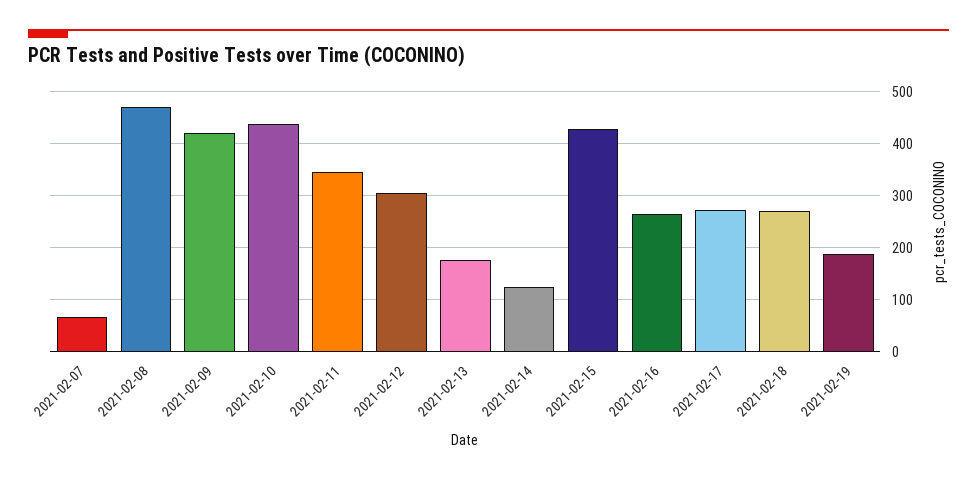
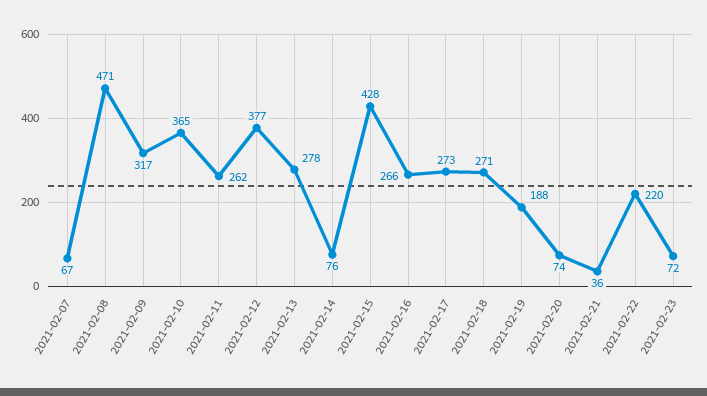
2021-02-09: 420 -> 317
2021-02-10: 440 -> 365
2021-02-11: 340 -> 262
2021-02-12: 300 -> 377
2021-02-13: 180 -> 278
2021-02-14: 120 -> 76
2021-02-20: none -> 74
2021-02-21: none -> 36
2021-02-22: none -> 220
2021-02-23: none -> 72

